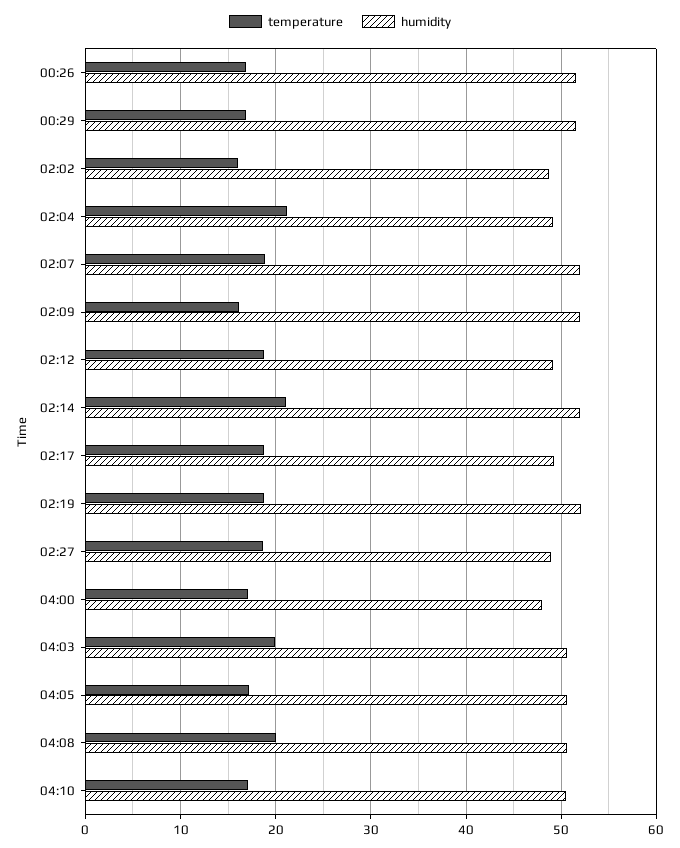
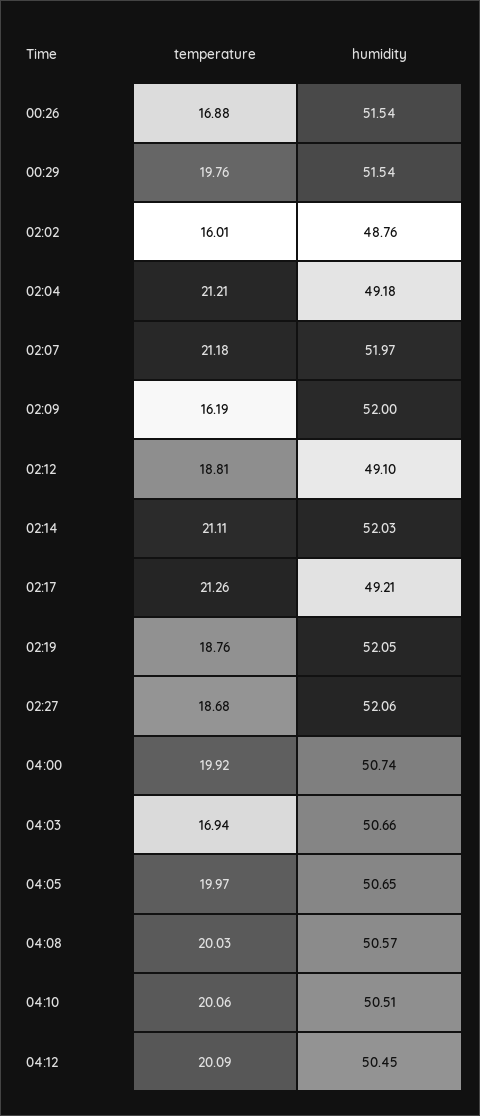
temperature, 00:29: 17 -> 19.76
temperature, 02:07: 19 -> 21.18
temperature, 02:17: 19 -> 21.26
humidity, 02:27: 49 -> 52.06
temperature, 04:00: 17 -> 19.92
humidity, 04:00: 48 -> 50.74
temperature, 04:03: 20 -> 16.94
temperature, 04:05: 17 -> 19.97
temperature, 04:10: 17 -> 20.06
temperature, 04:12: none -> 20.09
humidity, 04:12: none -> 50.45

